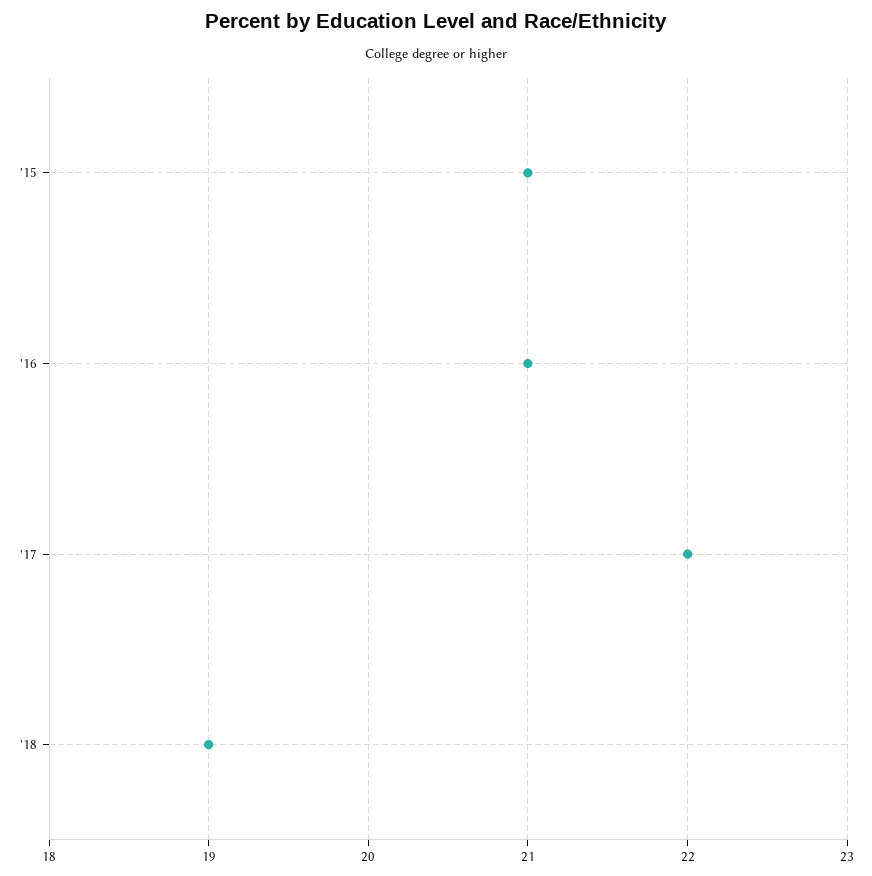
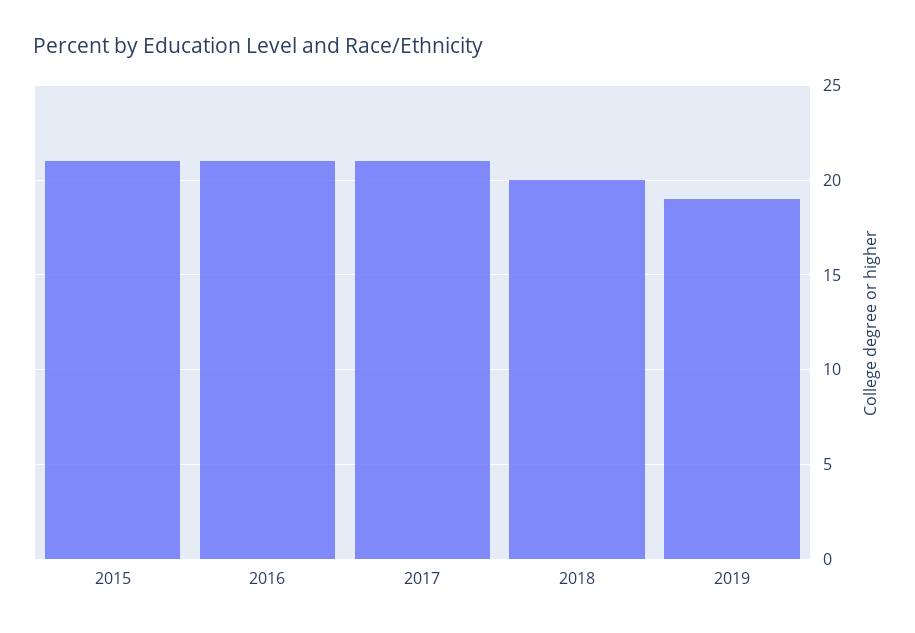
'17: 22 -> 21
'18: 19 -> 20
2019: none -> 19

